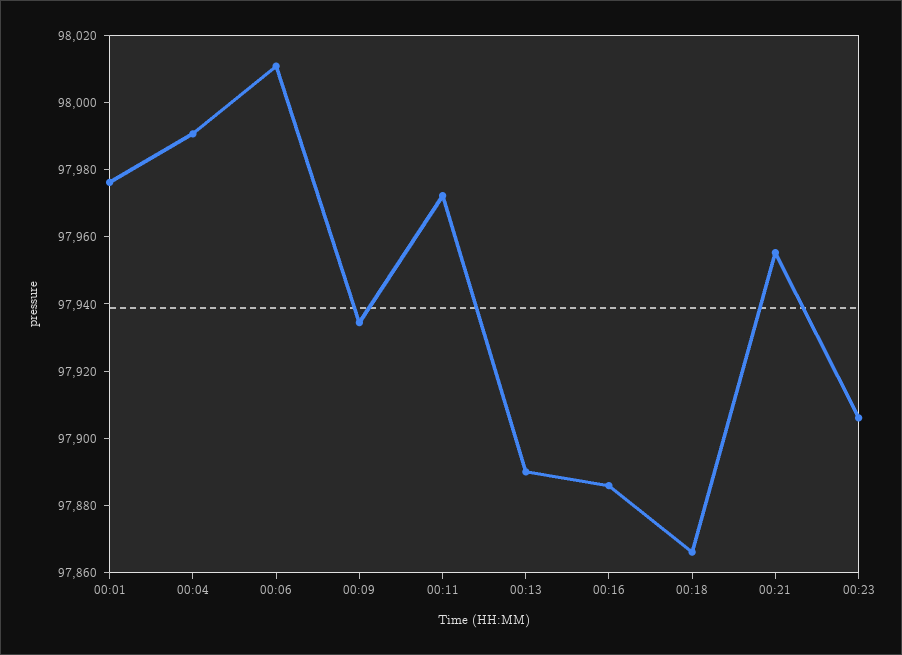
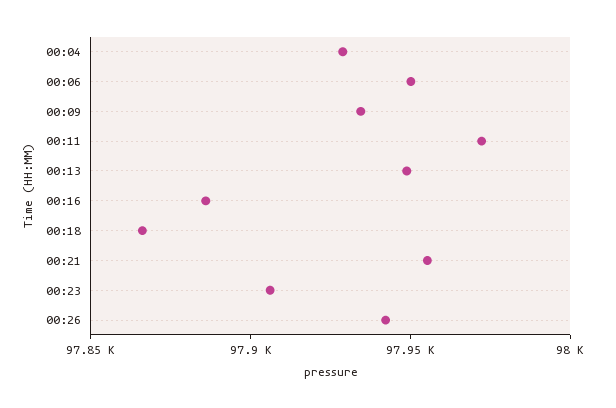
00:01: 97975 -> none
00:04: 97990 -> 97930
00:06: 98010 -> 97950
00:13: 97890 -> 97950
00:26: none -> 97940

